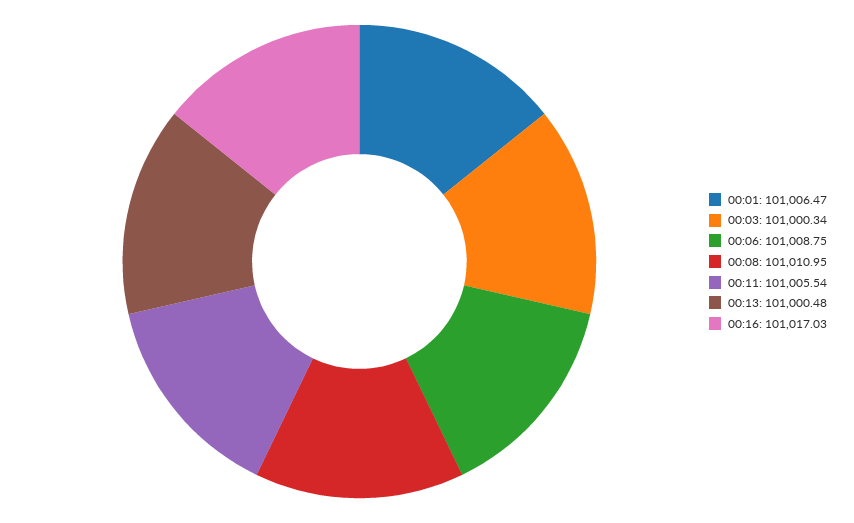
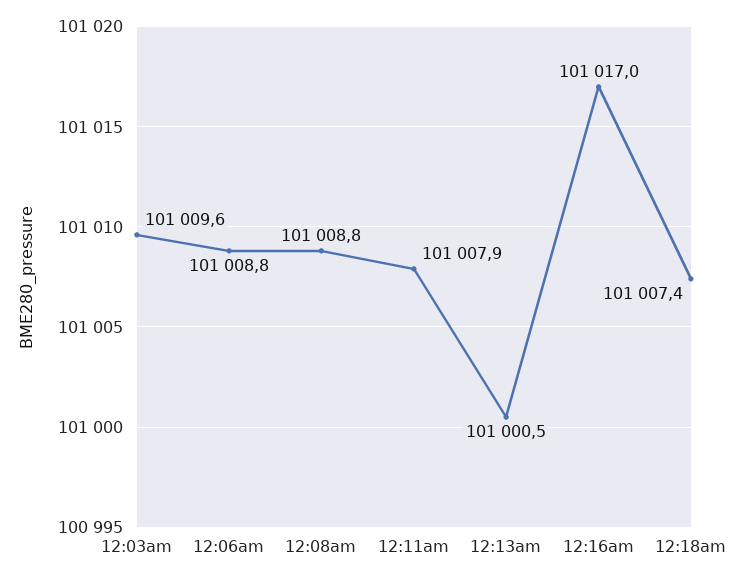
00:01: 101006.47 -> none
00:03: 101000.34 -> 101009.6
00:08: 101010.95 -> 101008.8
00:11: 101005.54 -> 101007.9
12:18am: none -> 101007.4

